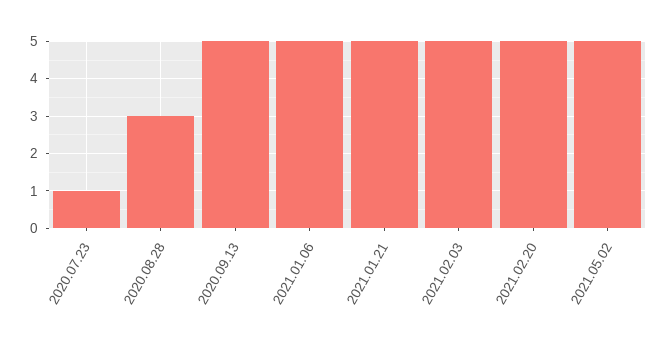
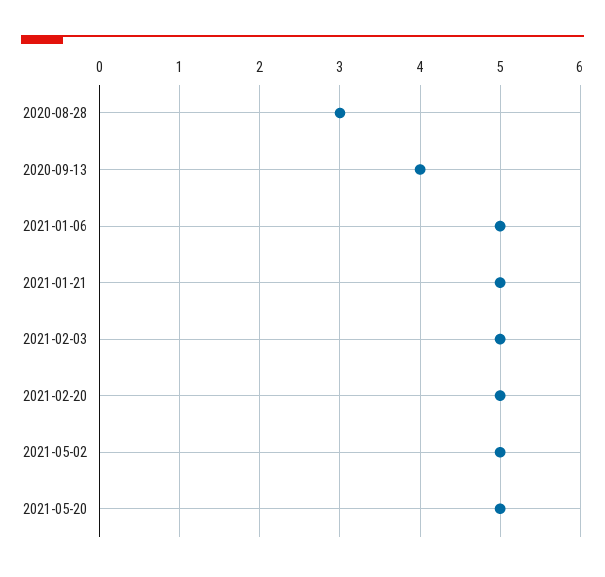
2020.07.23: 1 -> none
2020.09.13: 5 -> 4
2021-05-20: none -> 5

